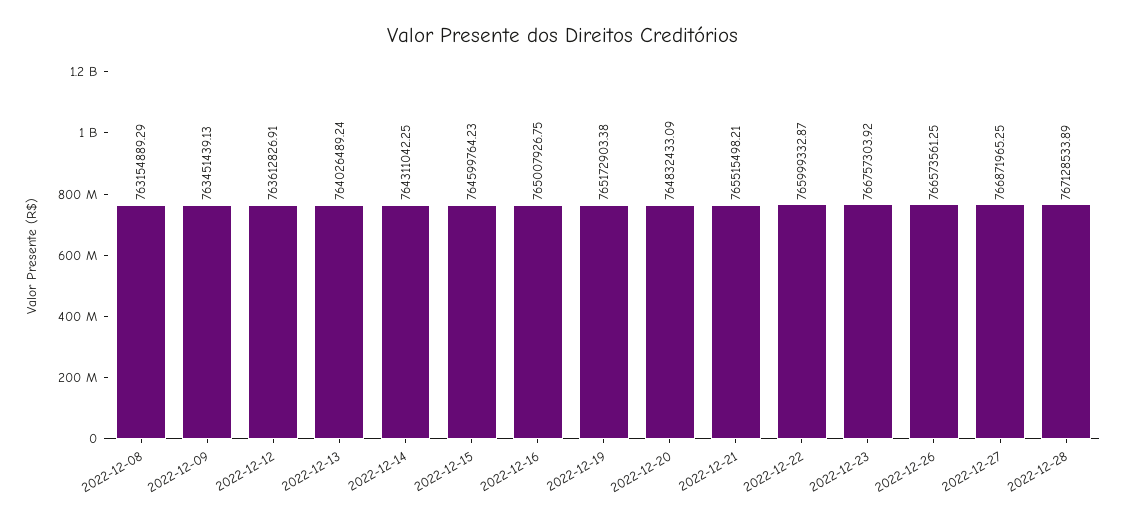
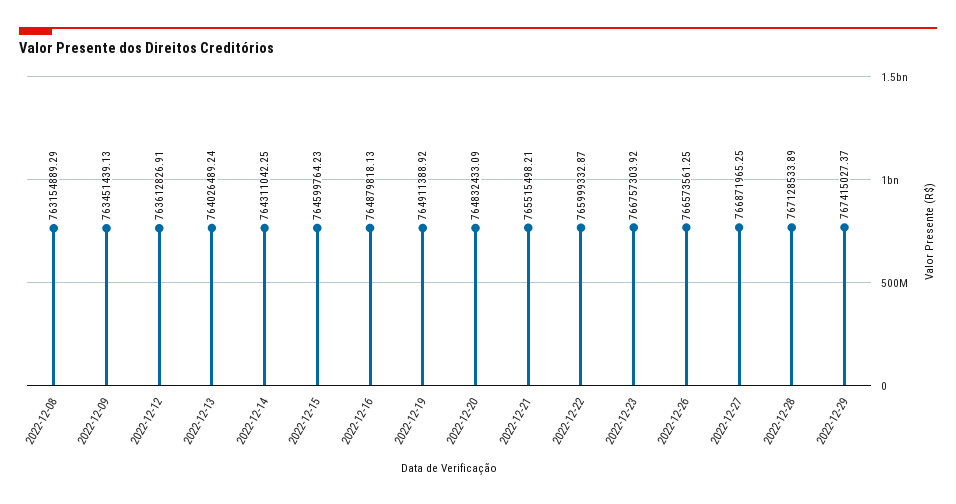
2022-12-16: 765007926.75 -> 764879818.13
2022-12-19: 765172903.38 -> 764911388.92
2022-12-29: none -> 767415027.37

